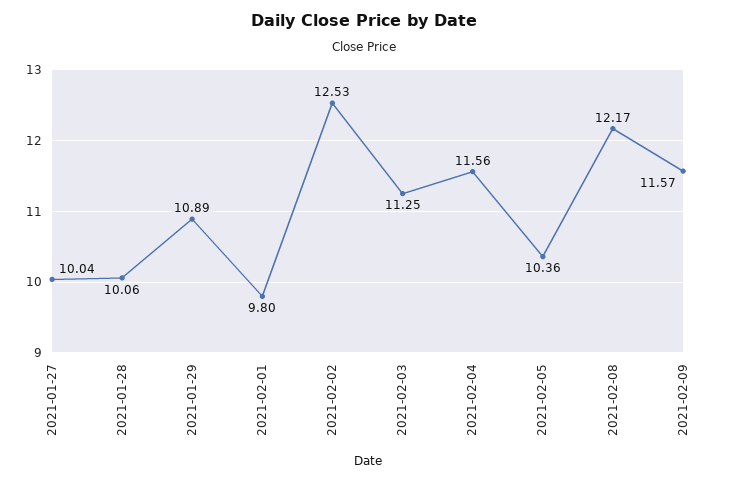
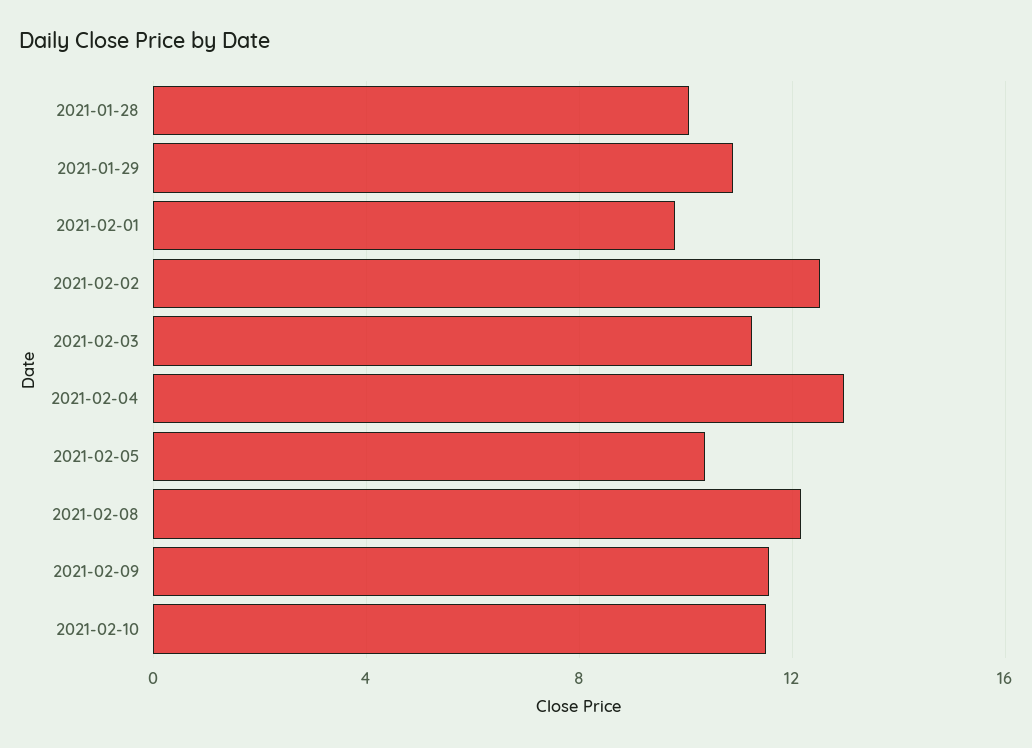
2021-01-27: 10.04 -> none
2021-02-04: 11.56 -> 13
2021-02-10: none -> 11.5

